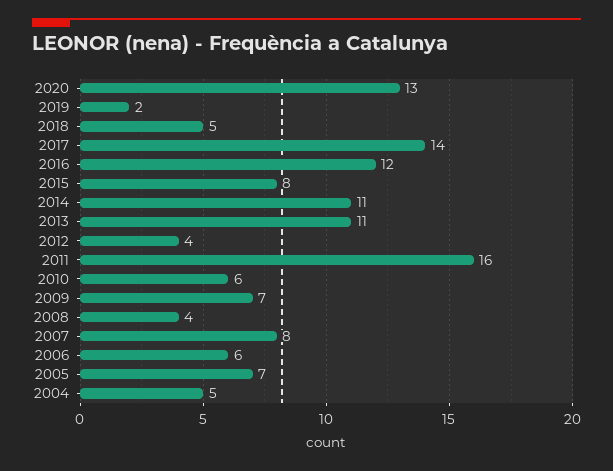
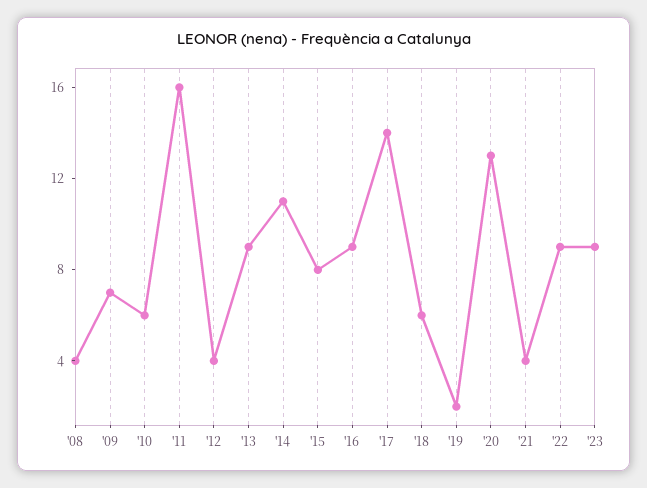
2018: 5 -> 6
2016: 12 -> 9
2013: 11 -> 9
2007: 8 -> none
2006: 6 -> none
2005: 7 -> none
2004: 5 -> none
'21: none -> 4
'22: none -> 9
'23: none -> 9

